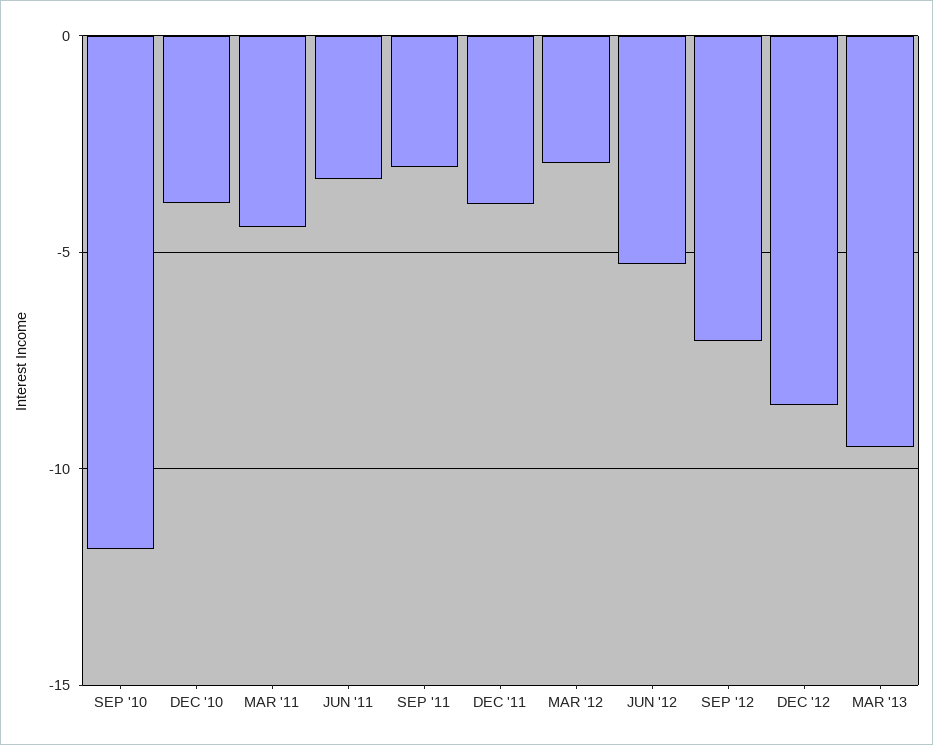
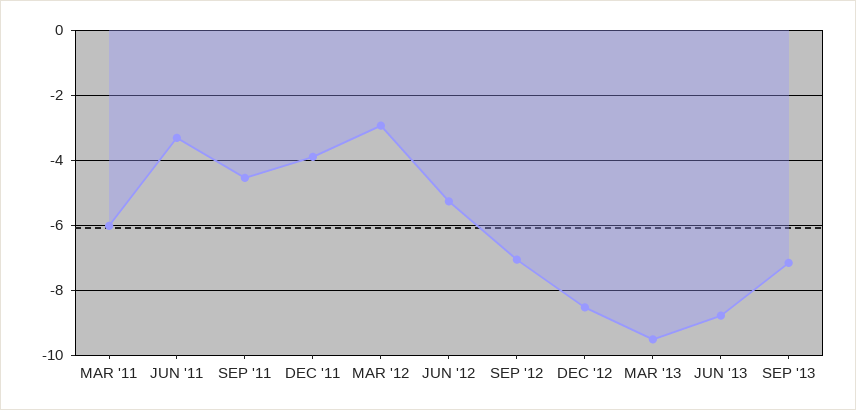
SEP '10: -12 -> none
DEC '10: -4 -> none
MAR '11: -4.5 -> -6
SEP '11: -3 -> -4.6
JUN '13: none -> -8.8
SEP '13: none -> -7.2

